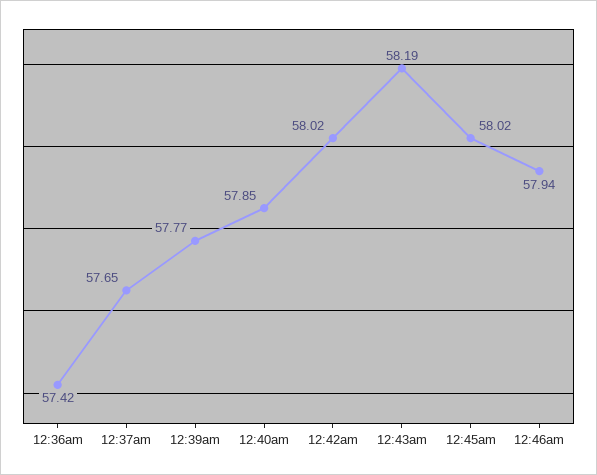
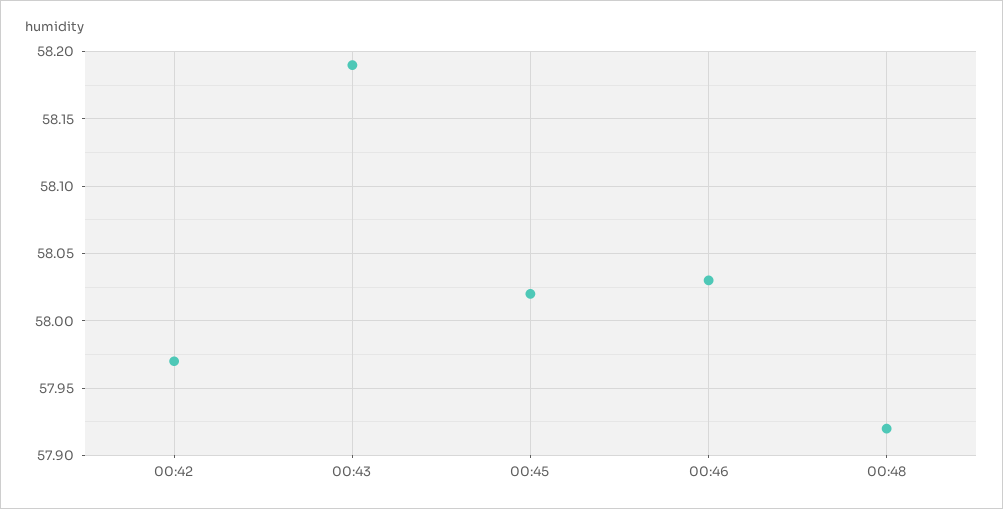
12:36am: 57.42 -> none
12:37am: 57.65 -> none
12:39am: 57.77 -> none
12:40am: 57.85 -> none
12:42am: 58.02 -> 57.97
12:46am: 57.94 -> 58.03
00:48: none -> 57.92

